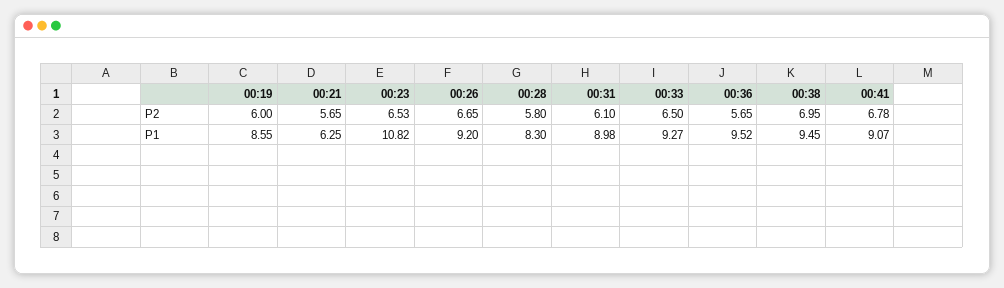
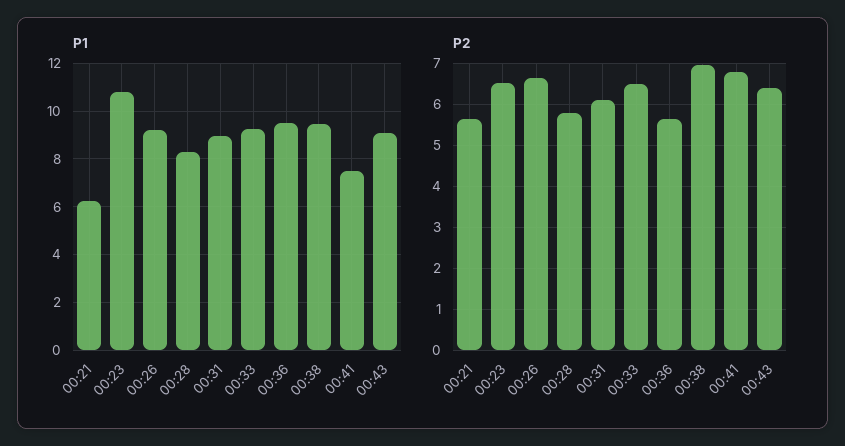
P2, 00:19: 6 -> none
P1, 00:19: 8.55 -> none
P1, 00:41: 9.07 -> 7.5
P1, 00:43: none -> 9
P2, 00:43: none -> 6.4

